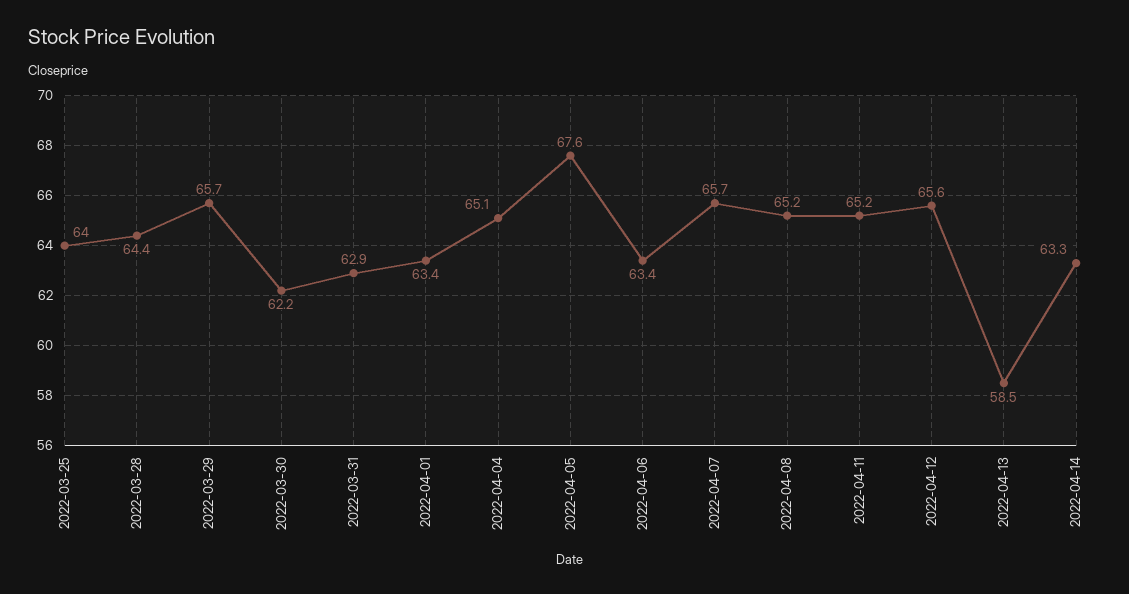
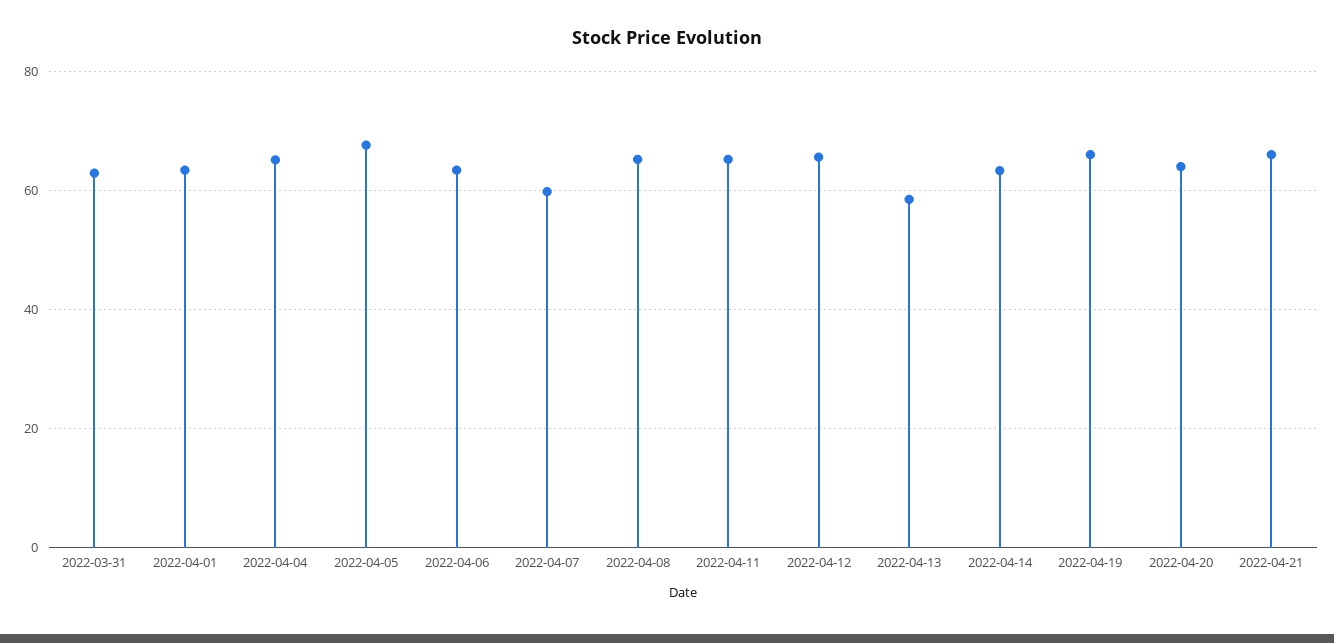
2022-03-25: 64 -> none
2022-03-28: 64.4 -> none
2022-03-29: 65.7 -> none
2022-03-30: 62.2 -> none
2022-04-07: 65.7 -> 60
2022-04-19: none -> 66
2022-04-20: none -> 64
2022-04-21: none -> 66

